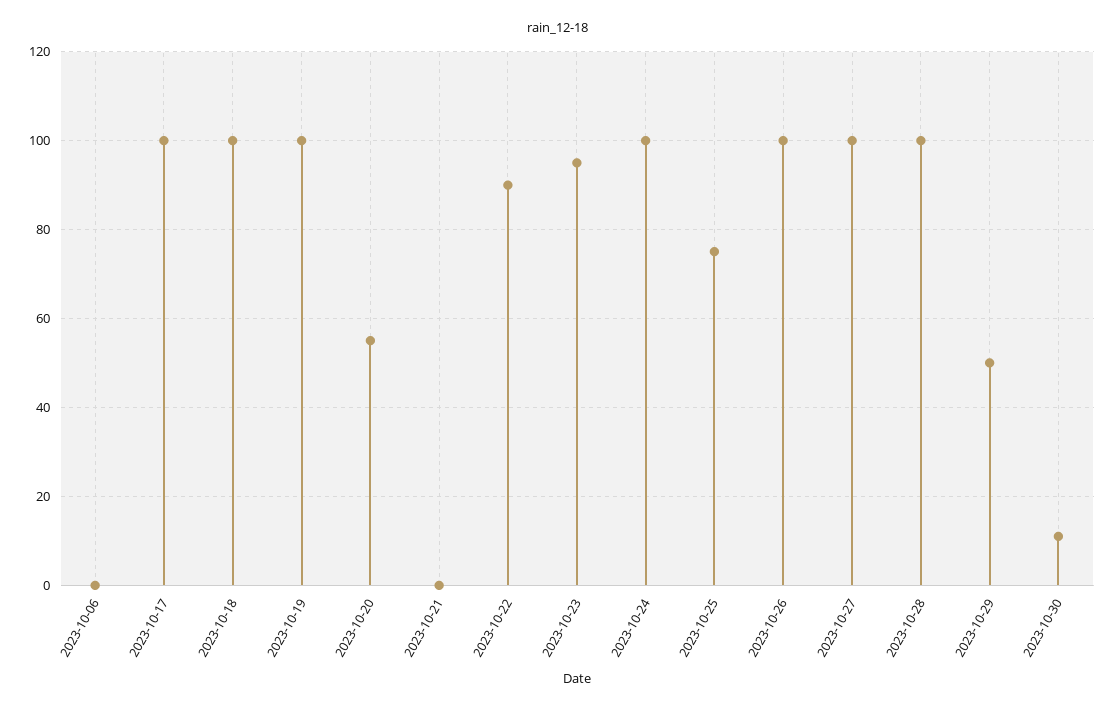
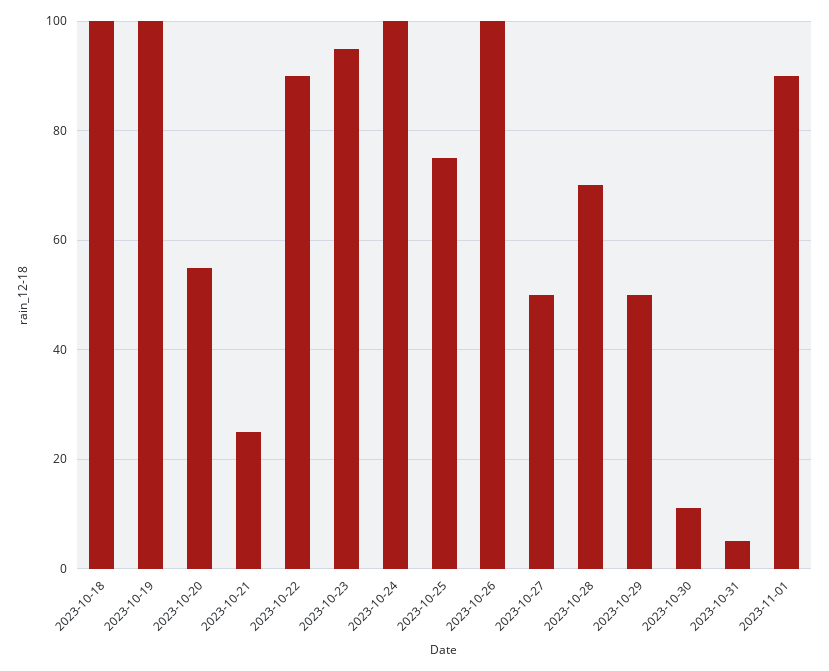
2023-10-06: 0 -> none
2023-10-17: 100 -> none
2023-10-21: 0 -> 25
2023-10-27: 100 -> 50
2023-10-28: 100 -> 70
2023-10-31: none -> 5
2023-11-01: none -> 90

